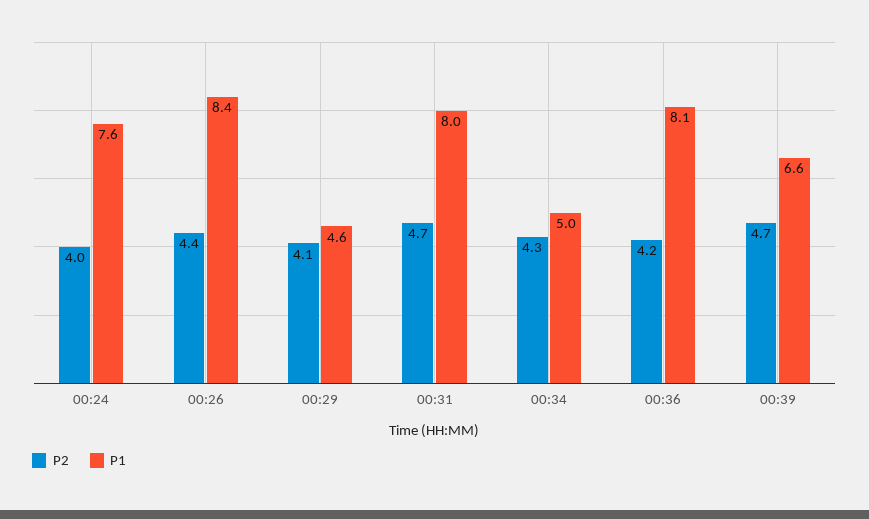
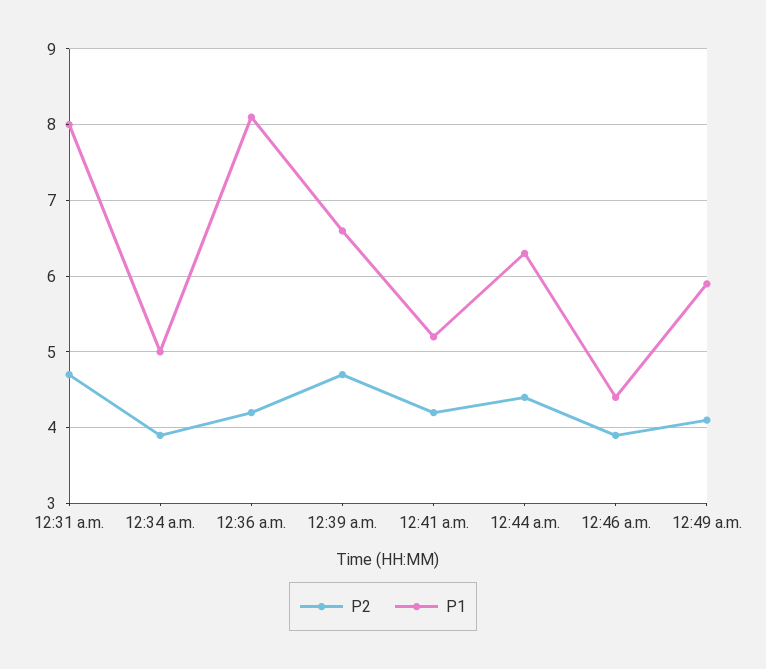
P2, 00:24: 4 -> none
P1, 00:24: 7.6 -> none
P2, 00:26: 4.4 -> none
P1, 00:26: 8.4 -> none
P2, 00:29: 4.1 -> none
P1, 00:29: 4.6 -> none
P2, 00:34: 4.3 -> 3.9
P2, 12:41 a.m.: none -> 4.2
P1, 12:41 a.m.: none -> 5.2
P2, 12:44 a.m.: none -> 4.4
P1, 12:44 a.m.: none -> 6.3
P2, 12:46 a.m.: none -> 3.9
P1, 12:46 a.m.: none -> 4.4
P2, 12:49 a.m.: none -> 4.1
P1, 12:49 a.m.: none -> 5.9

